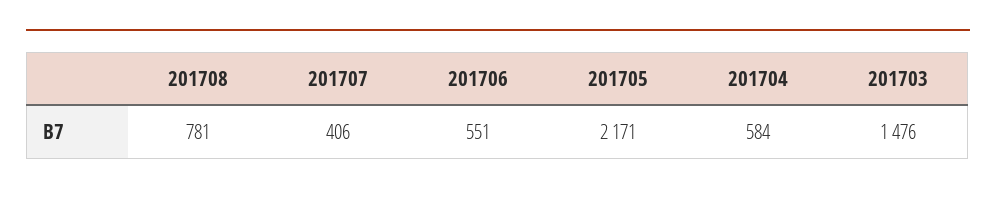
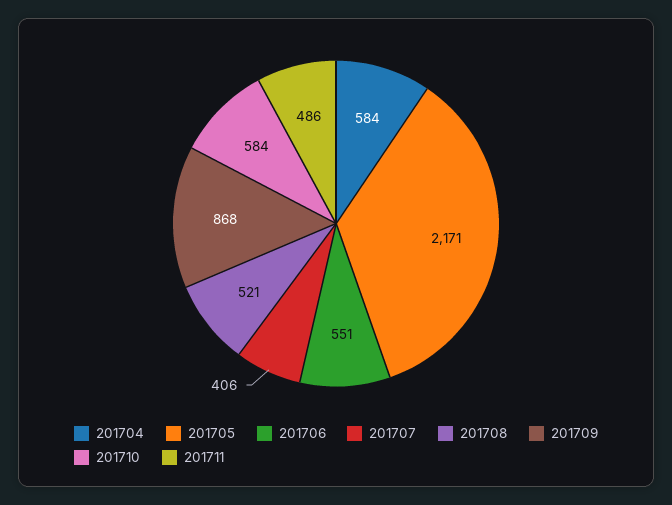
201708: 781 -> 521
201703: 1476 -> none
201709: none -> 868
201710: none -> 584
201711: none -> 486

